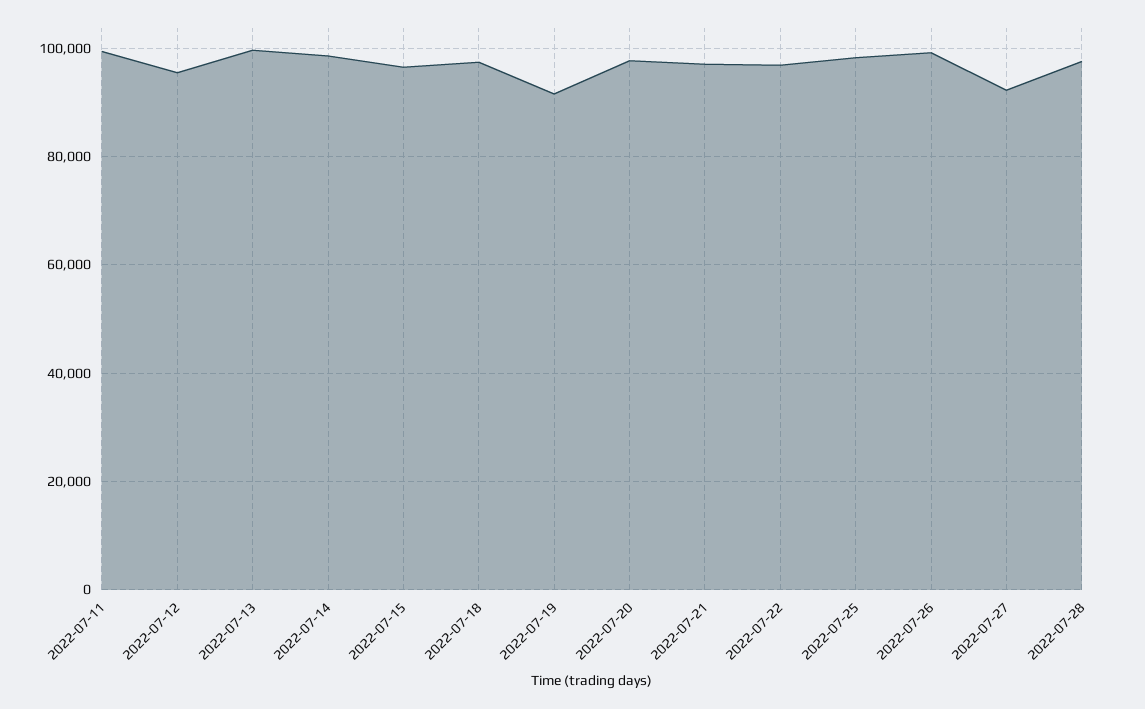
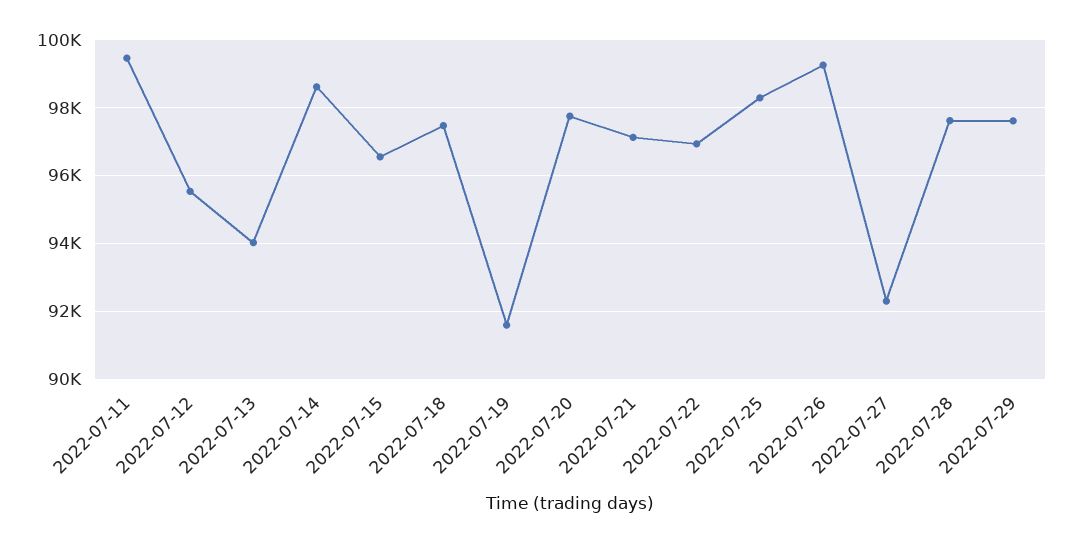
2022-07-13: 100000 -> 94000
2022-07-29: none -> 97600

